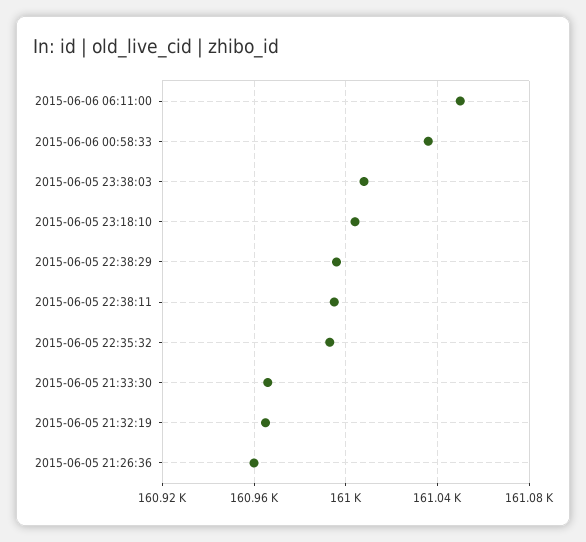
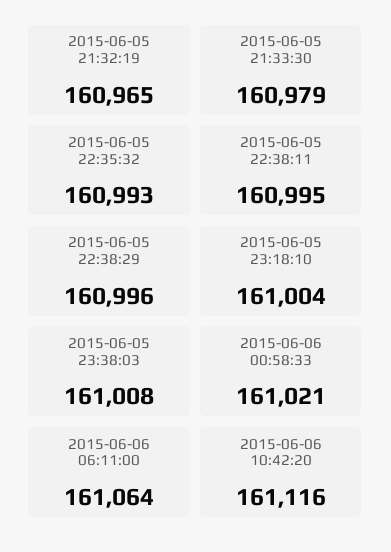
2015-06-06 06:11:00: 161050 -> 161064
2015-06-06 00:58:33: 161035 -> 161021
2015-06-05 21:33:30: 160965 -> 160979
2015-06-05 21:26:36: 160960 -> none
2015-06-06 10:42:20: none -> 161116

